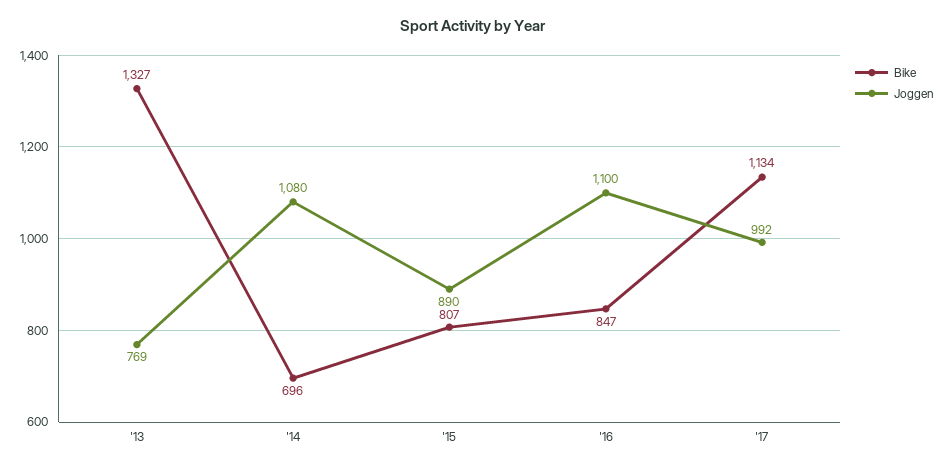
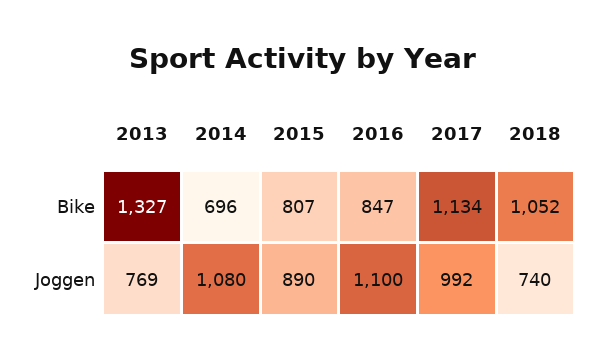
Bike, 2018: none -> 1052
Joggen, 2018: none -> 740

